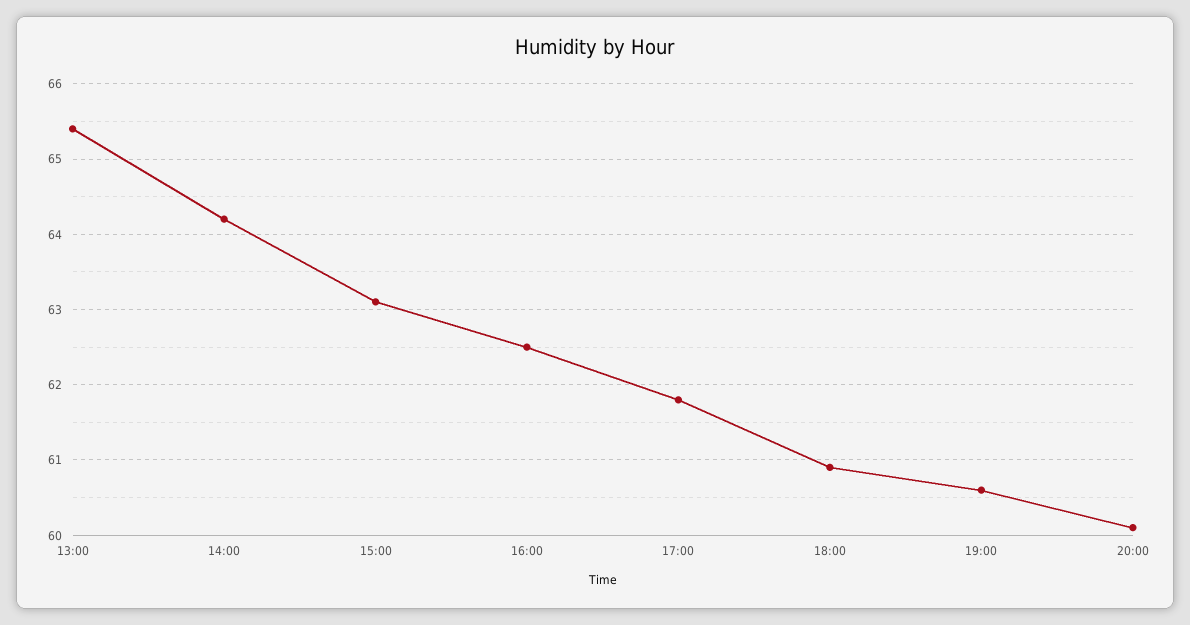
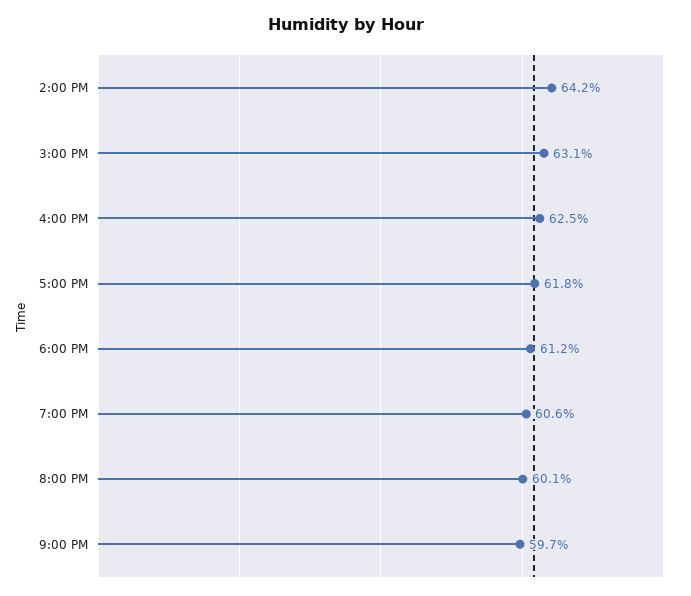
13:00: 65.4 -> none
18:00: 60.9 -> 61.2
9:00 PM: none -> 59.7

